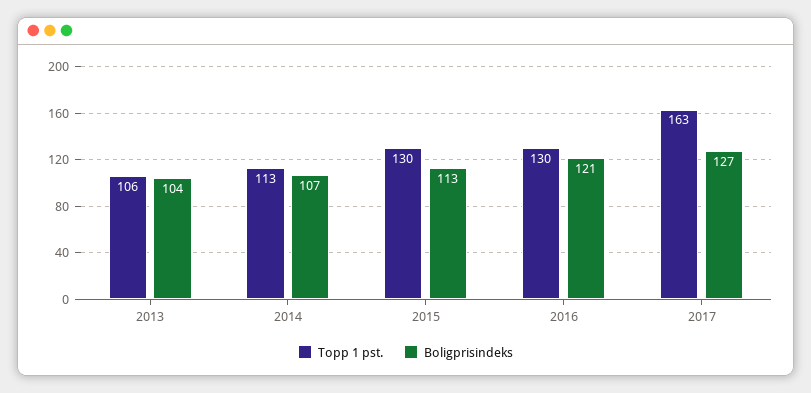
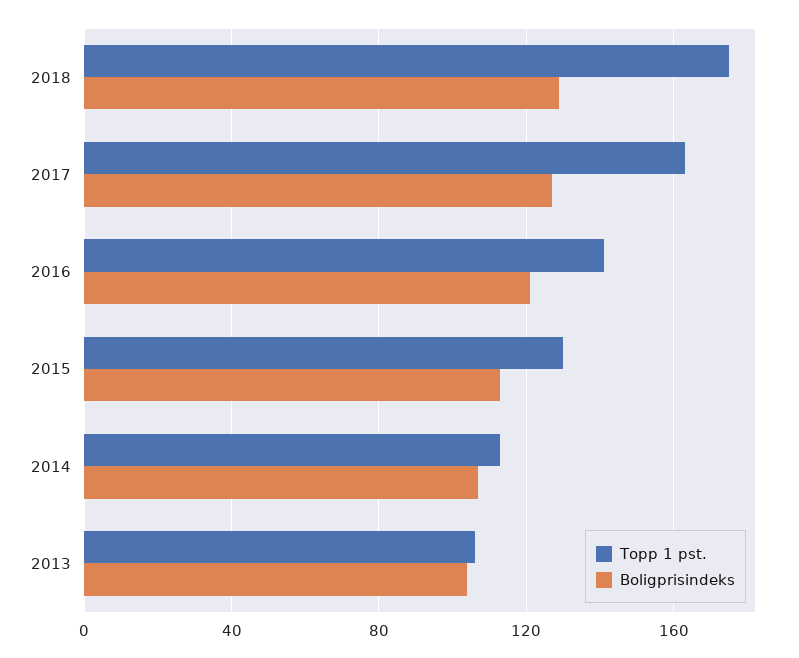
Topp 1 pst., 2016: 130 -> 140
Topp 1 pst., 2018: none -> 175
Boligprisindeks, 2018: none -> 130

